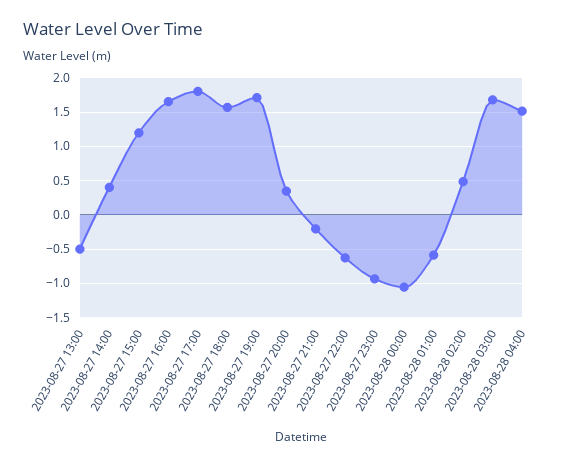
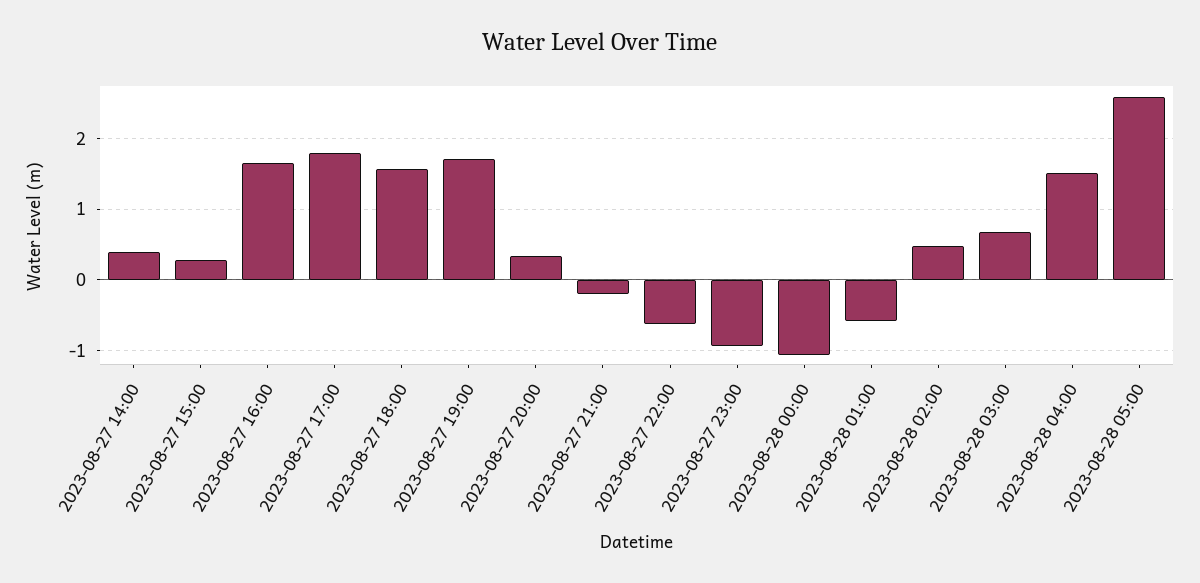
2023-08-27 13:00: -0.5 -> none
2023-08-27 15:00: 1.2 -> 0.3
2023-08-28 03:00: 1.7 -> 0.7
2023-08-28 05:00: none -> 2.6

